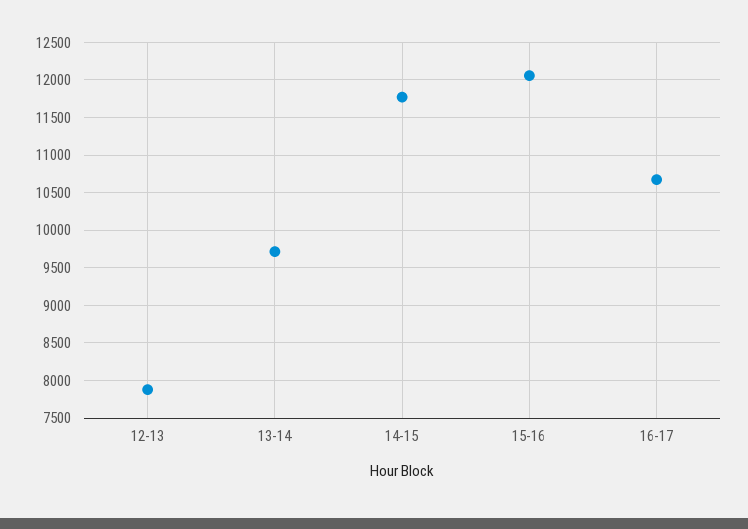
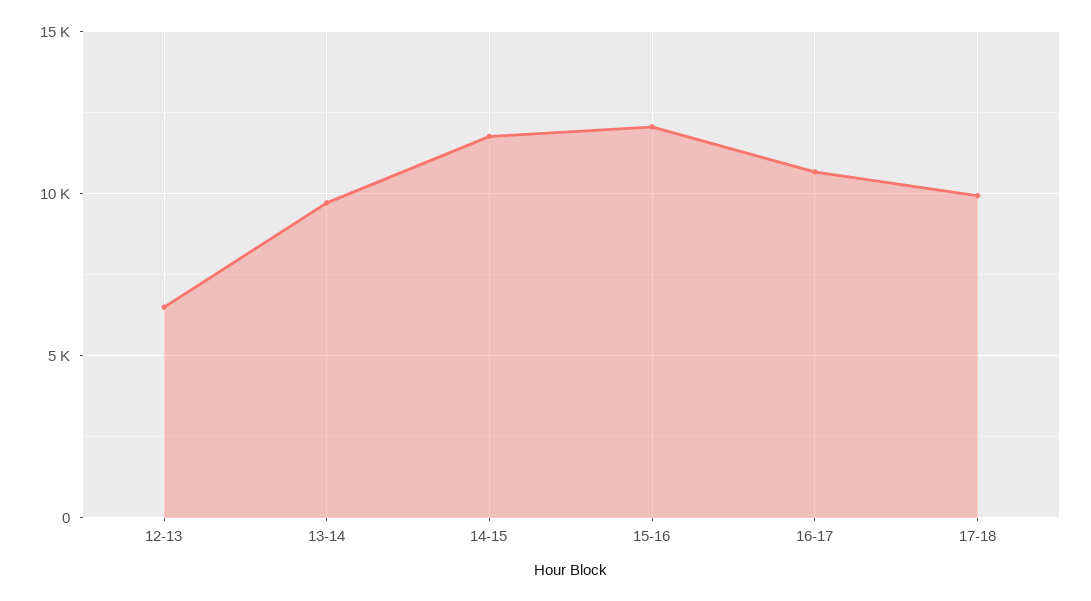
12-13: 7900 -> 6500
17-18: none -> 10000

